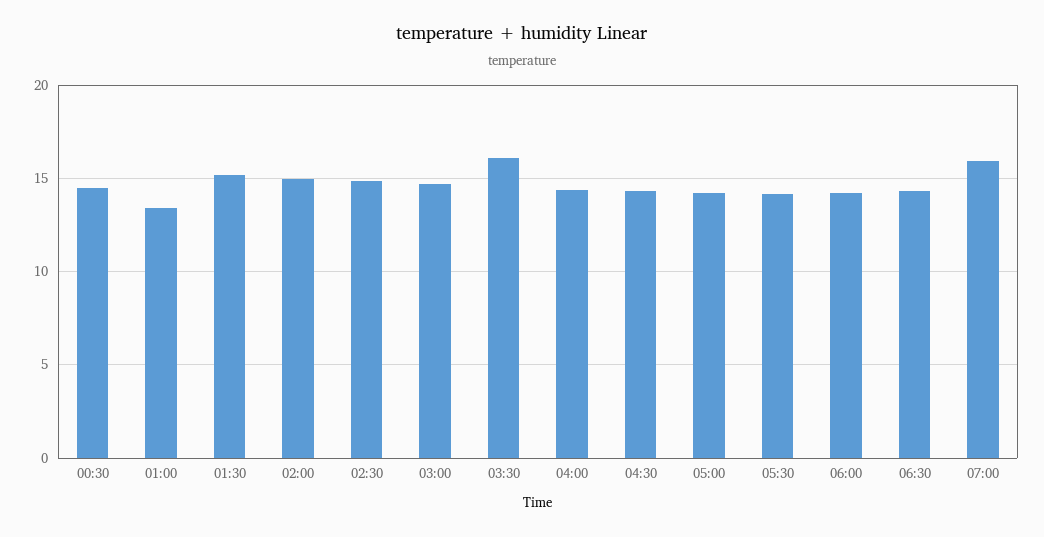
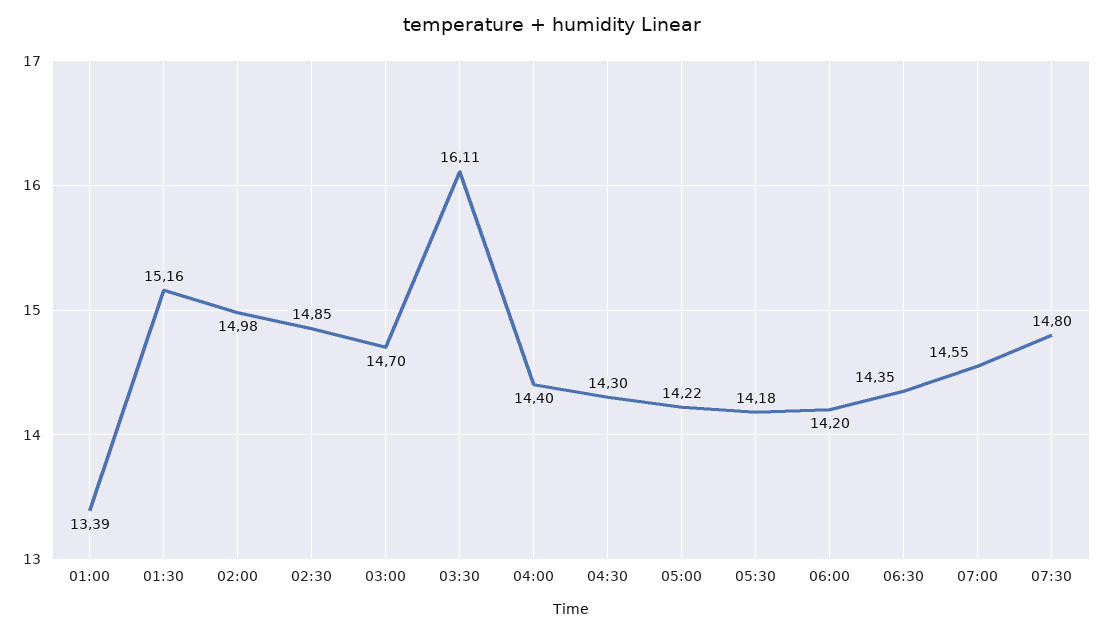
00:30: 14.5 -> none
07:00: 16 -> 14.55
07:30: none -> 14.8

